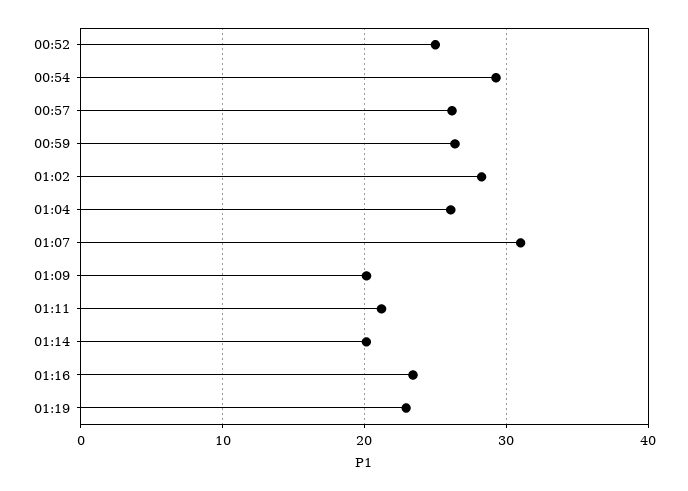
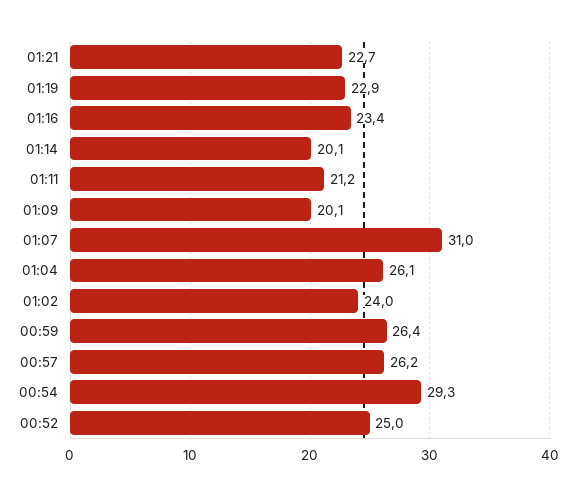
01:02: 28 -> 24
01:21: none -> 22.7

